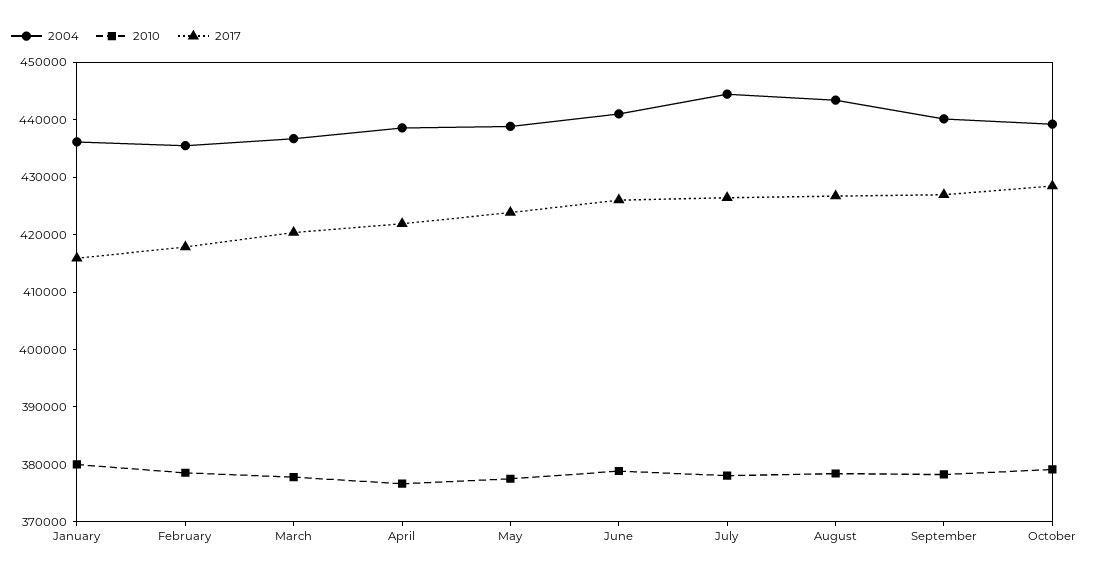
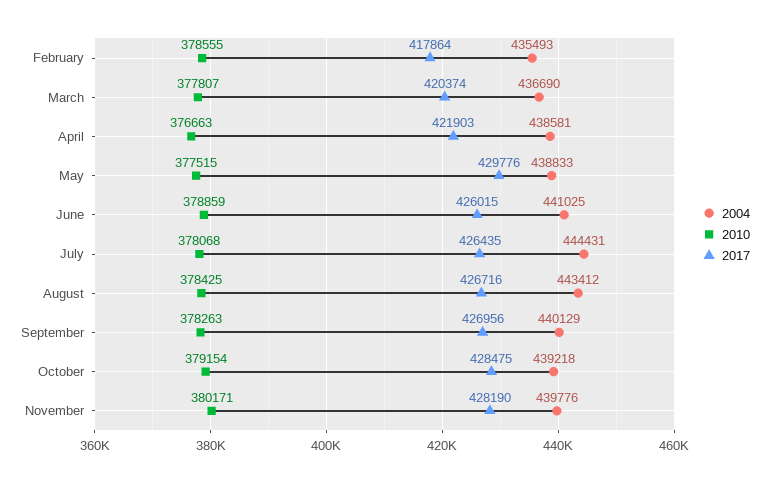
2004, January: 436000 -> none
2010, January: 380000 -> none
2017, January: 416000 -> none
2017, May: 424000 -> 429776
2004, November: none -> 439776
2010, November: none -> 380171
2017, November: none -> 428190

